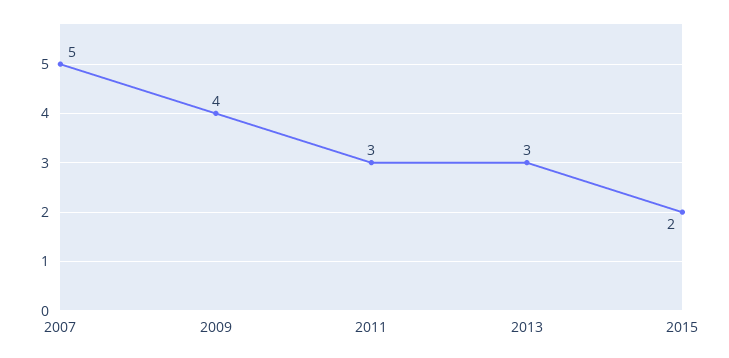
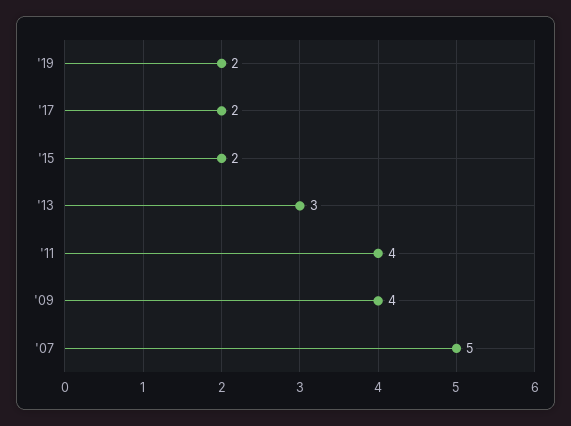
2011: 3 -> 4
'19: none -> 2
'17: none -> 2

